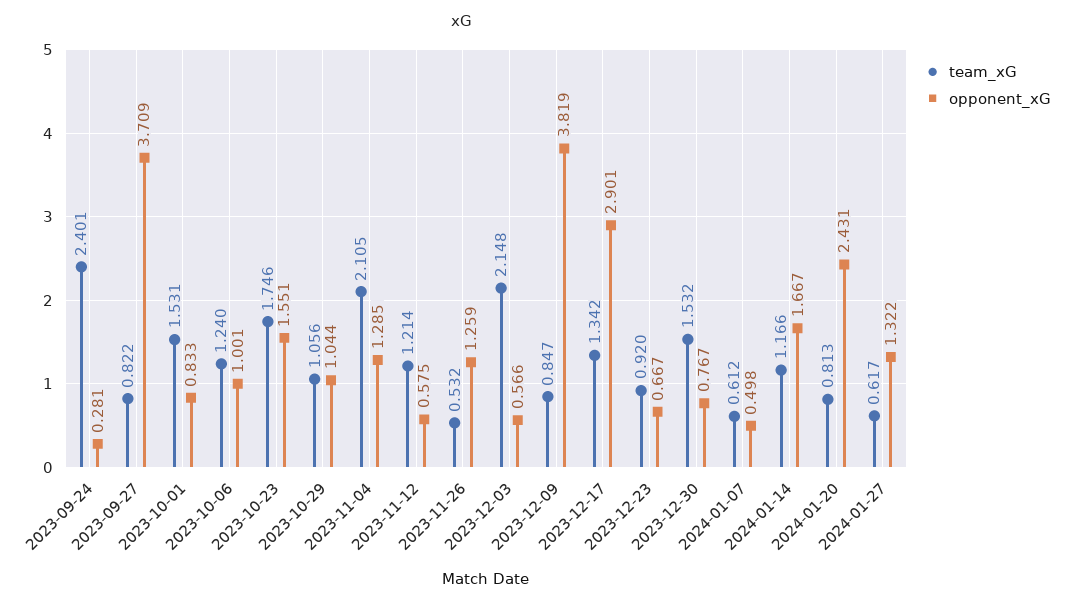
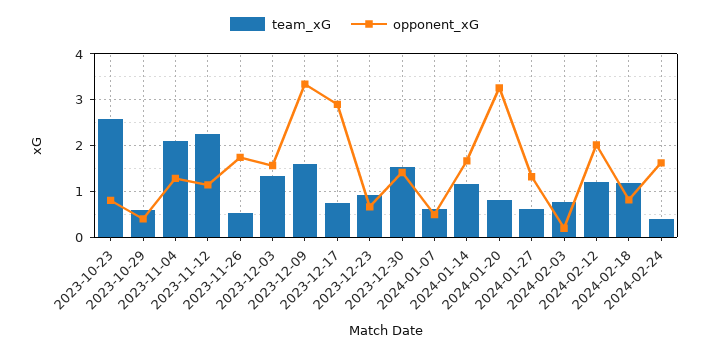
team_xG, 2023-09-24: 2.401 -> none
opponent_xG, 2023-09-24: 0.281 -> none
team_xG, 2023-09-27: 0.822 -> none
opponent_xG, 2023-09-27: 3.709 -> none
team_xG, 2023-10-01: 1.531 -> none
opponent_xG, 2023-10-01: 0.833 -> none
team_xG, 2023-10-06: 1.24 -> none
opponent_xG, 2023-10-06: 1.001 -> none
team_xG, 2023-10-23: 1.746 -> 2.6
opponent_xG, 2023-10-23: 1.551 -> 0.8
team_xG, 2023-10-29: 1.056 -> 0.6
opponent_xG, 2023-10-29: 1.044 -> 0.4
team_xG, 2023-11-12: 1.214 -> 2.2
opponent_xG, 2023-11-12: 0.575 -> 1.2
opponent_xG, 2023-11-26: 1.259 -> 1.8
team_xG, 2023-12-03: 2.148 -> 1.4
opponent_xG, 2023-12-03: 0.566 -> 1.6
team_xG, 2023-12-09: 0.847 -> 1.6
opponent_xG, 2023-12-09: 3.819 -> 3.4
team_xG, 2023-12-17: 1.342 -> 0.8
opponent_xG, 2023-12-30: 0.767 -> 1.4
opponent_xG, 2024-01-20: 2.431 -> 3.2
team_xG, 2024-02-03: none -> 0.8
opponent_xG, 2024-02-03: none -> 0.2
team_xG, 2024-02-12: none -> 1.2
opponent_xG, 2024-02-12: none -> 2
team_xG, 2024-02-18: none -> 1.2
opponent_xG, 2024-02-18: none -> 0.8
team_xG, 2024-02-24: none -> 0.4
opponent_xG, 2024-02-24: none -> 1.6

